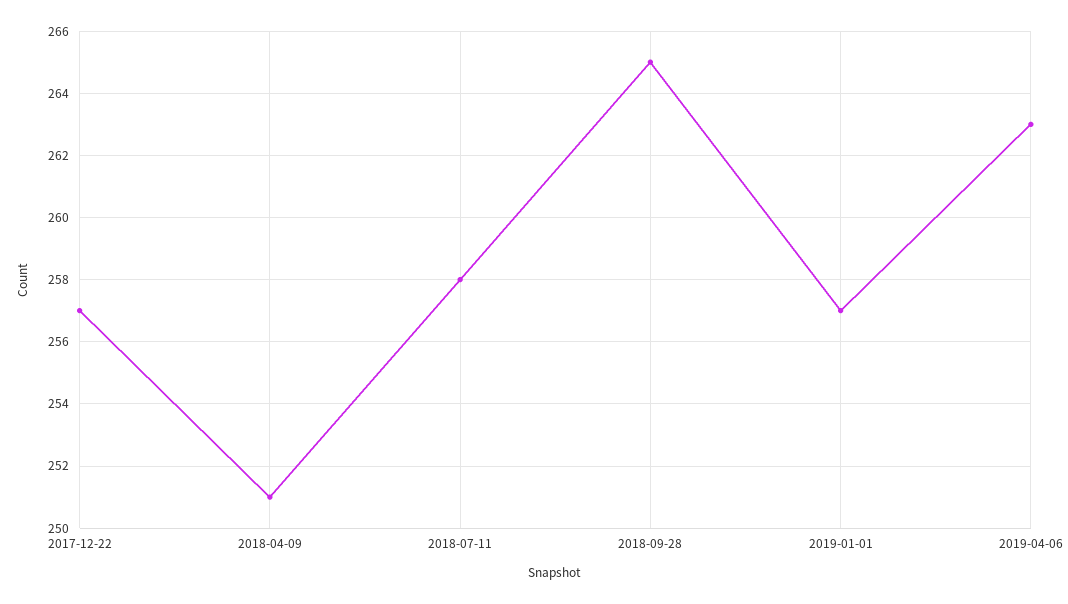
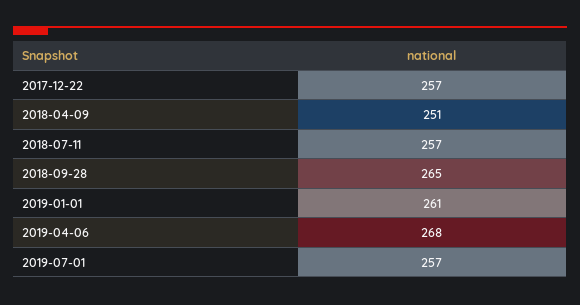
2018-07-11: 258 -> 257
2019-01-01: 257 -> 261
2019-04-06: 263 -> 268
2019-07-01: none -> 257

